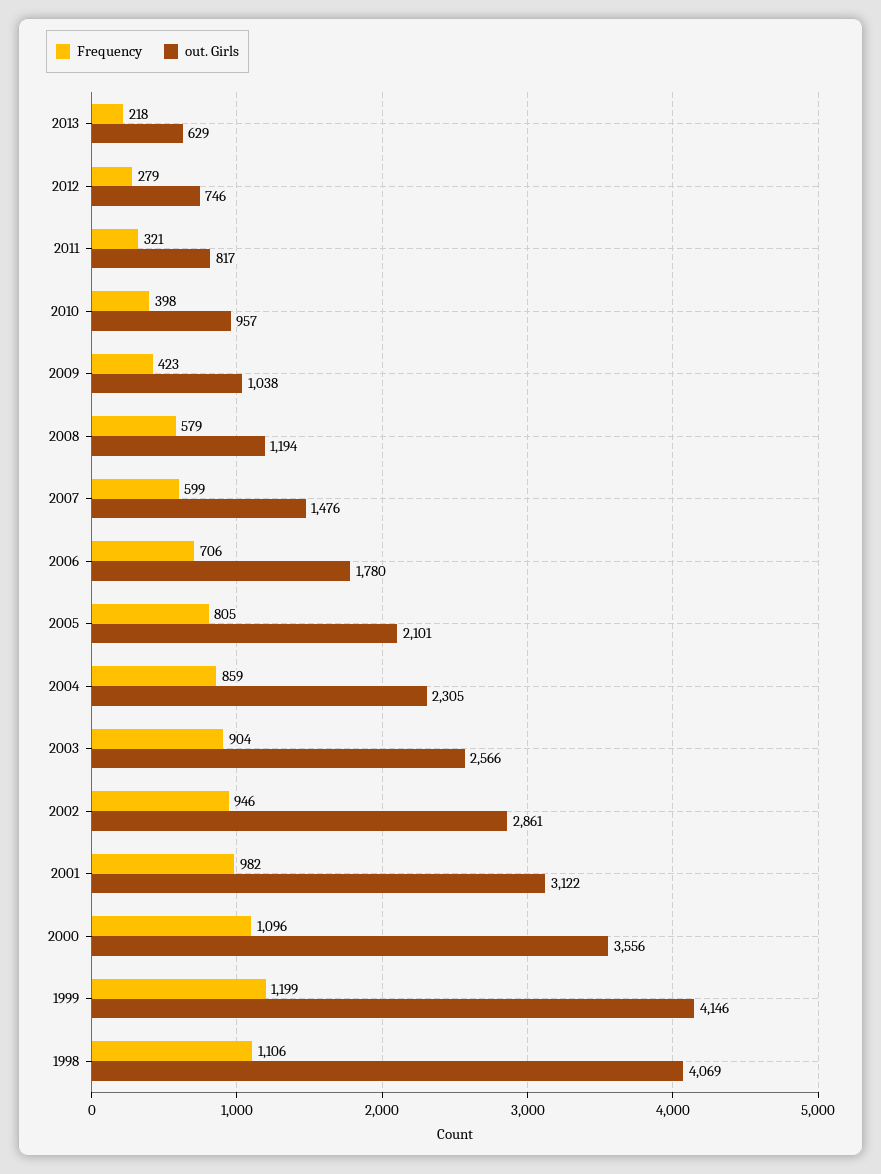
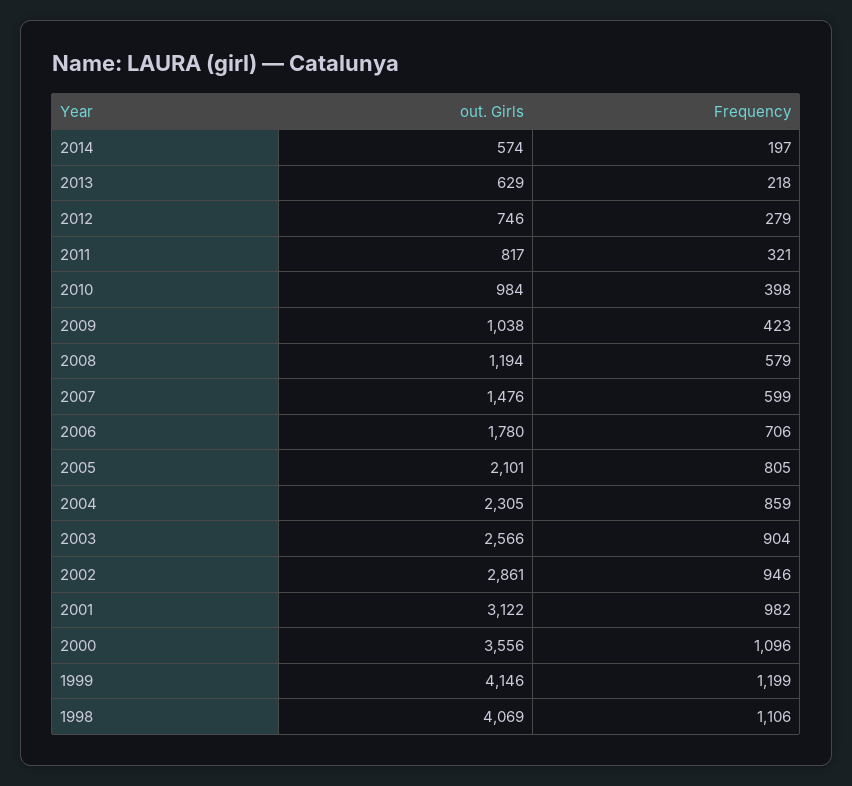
out. Girls, 2010: 957 -> 984
out. Girls, 2014: none -> 574
Frequency, 2014: none -> 197

